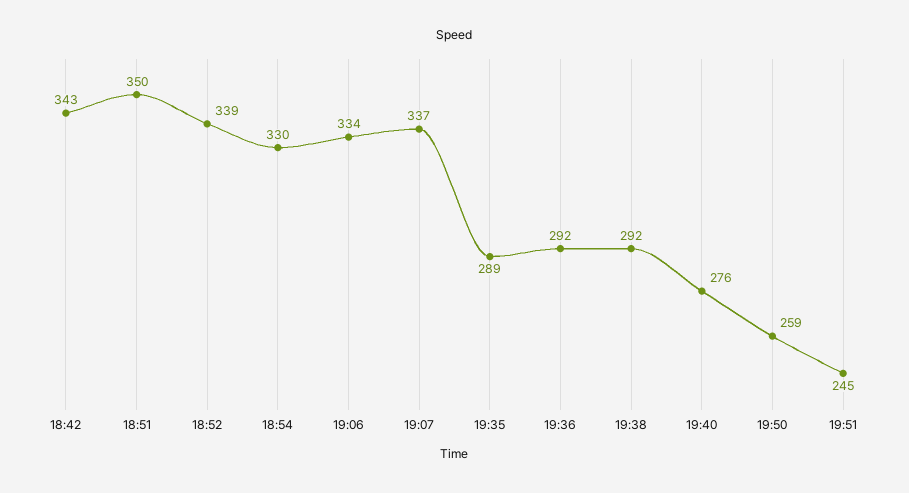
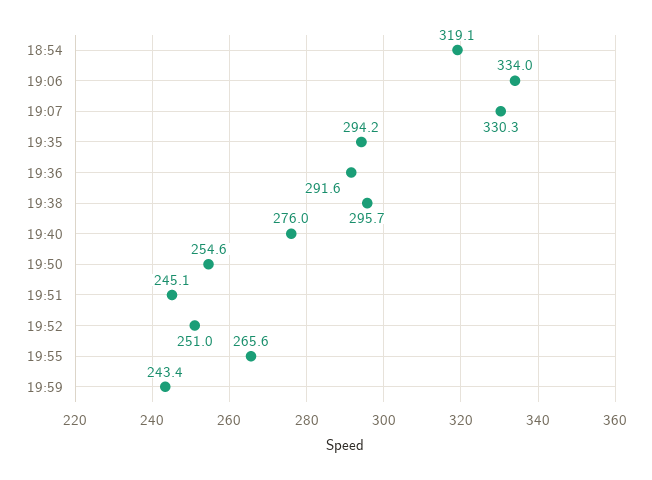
18:42: 343 -> none
18:51: 350 -> none
18:52: 339 -> none
18:54: 330 -> 319.1
19:07: 337 -> 330.3
19:35: 289 -> 294.2
19:38: 292 -> 295.7
19:50: 259 -> 254.6
19:52: none -> 251
19:55: none -> 265.6
19:59: none -> 243.4

